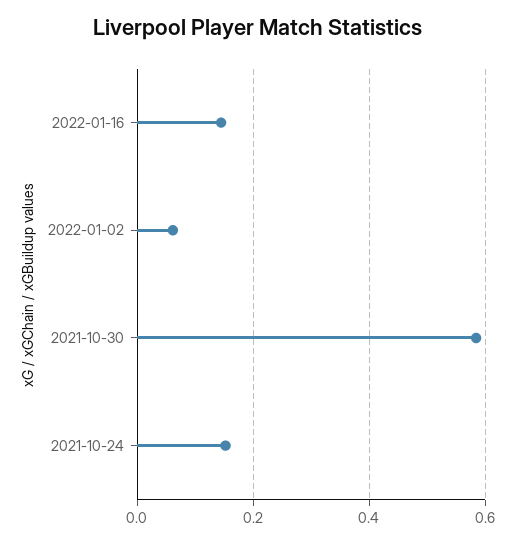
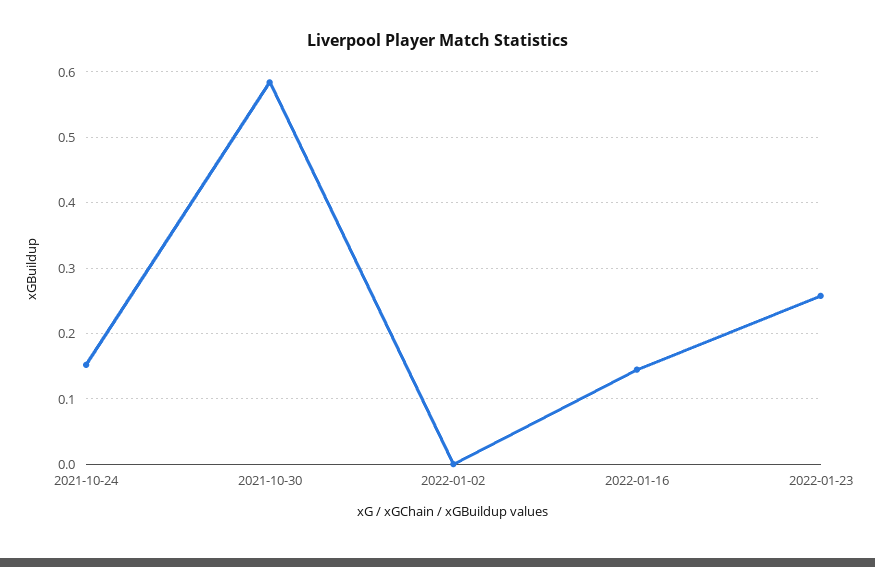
2022-01-02: 0.06 -> 0
2022-01-23: none -> 0.26

